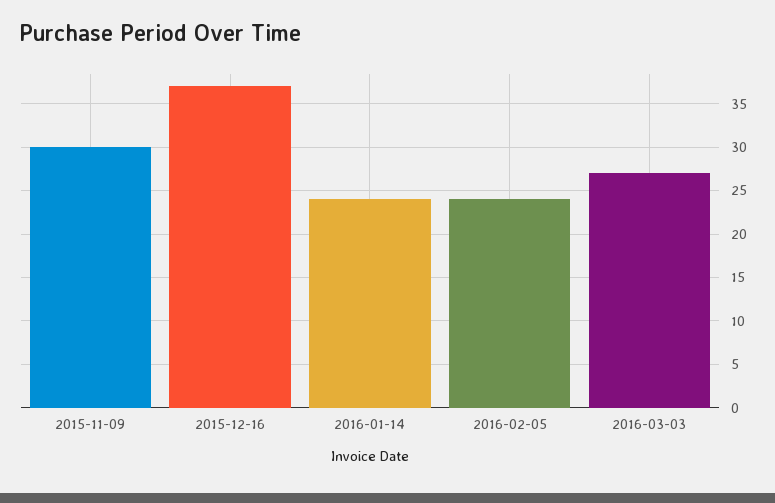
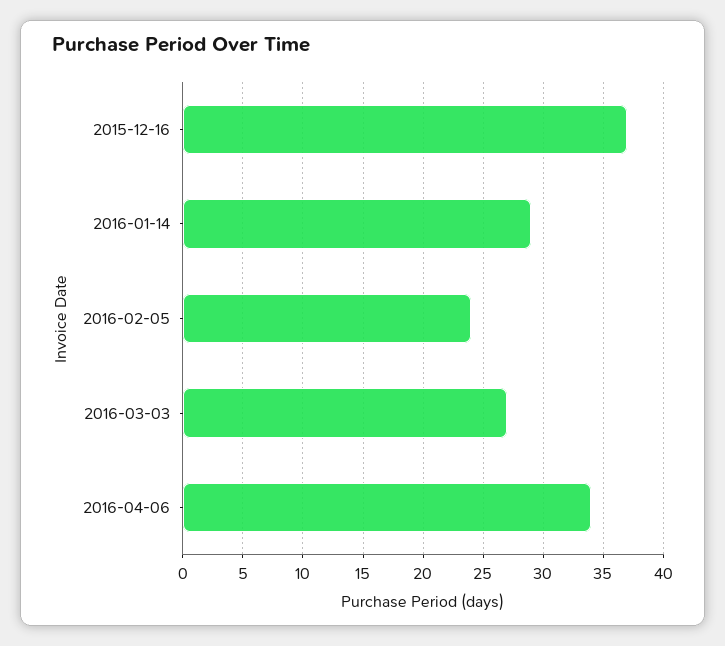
2015-11-09: 30 -> none
2016-01-14: 24 -> 29
2016-04-06: none -> 34

